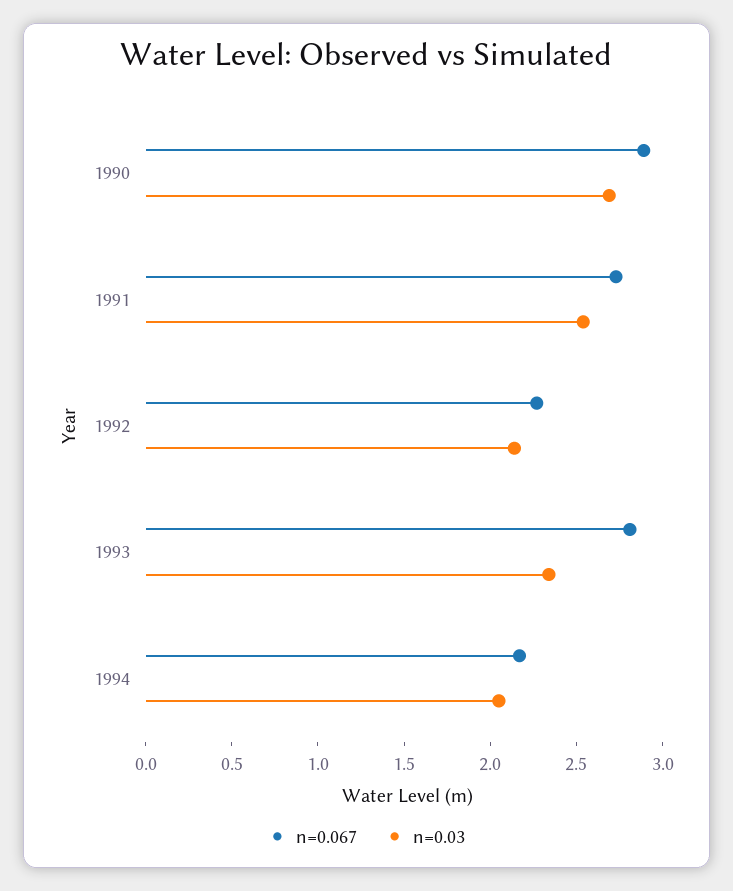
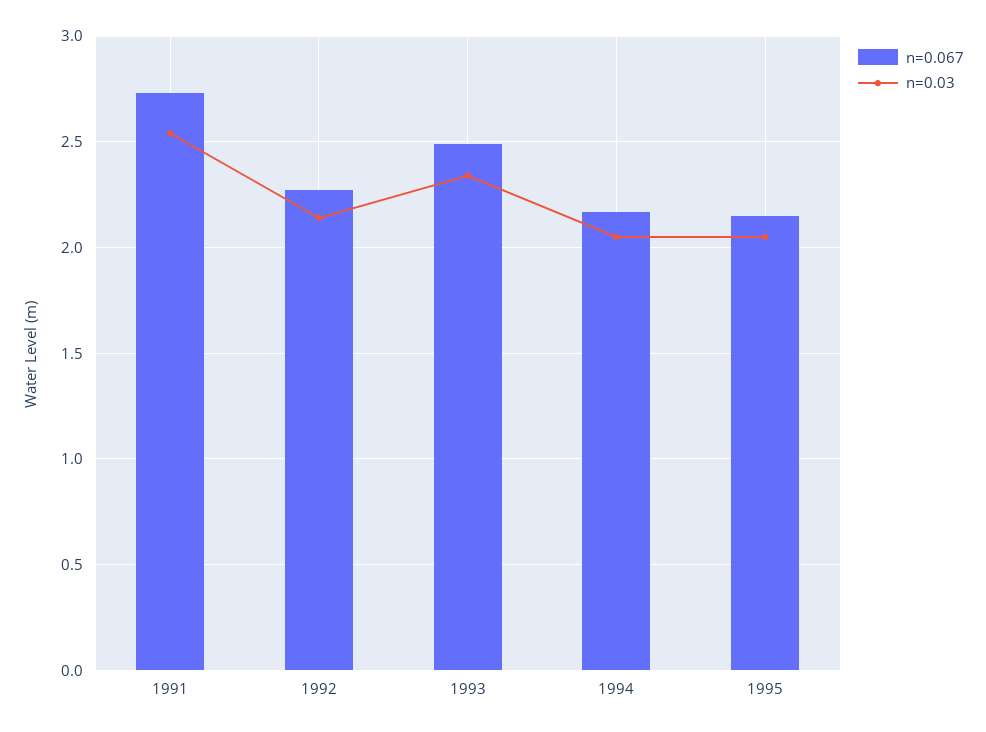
n=0.067, 1990: 2.9 -> none
n=0.03, 1990: 2.7 -> none
n=0.067, 1993: 2.8 -> 2.5
n=0.067, 1995: none -> 2.15
n=0.03, 1995: none -> 2.05

